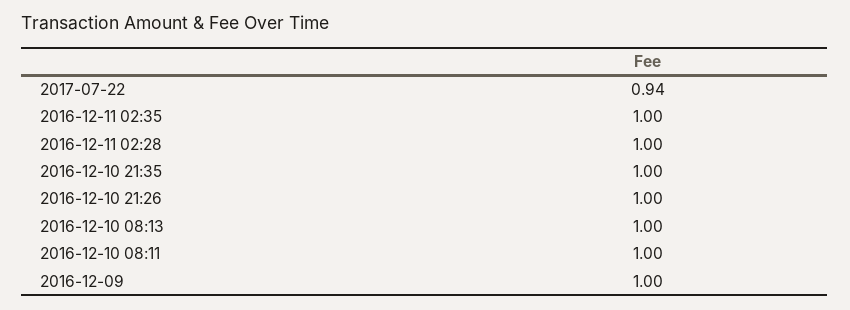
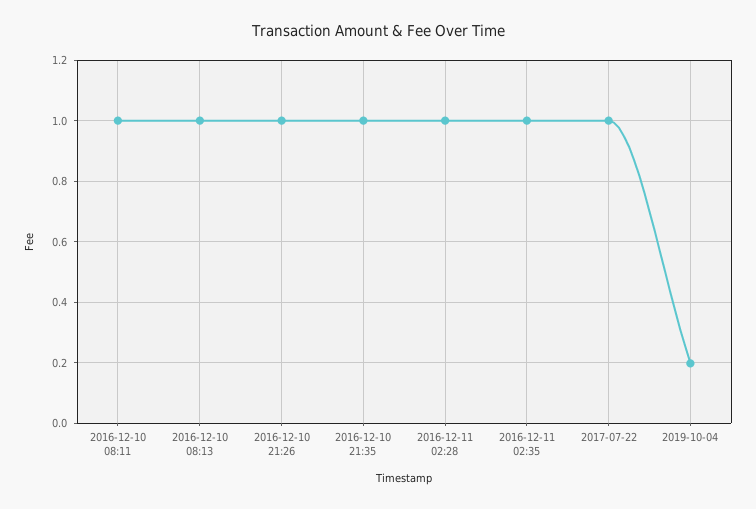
2017-07-22: 0.94 -> 1
2016-12-09: 1 -> none
2019-10-04: none -> 0.2

